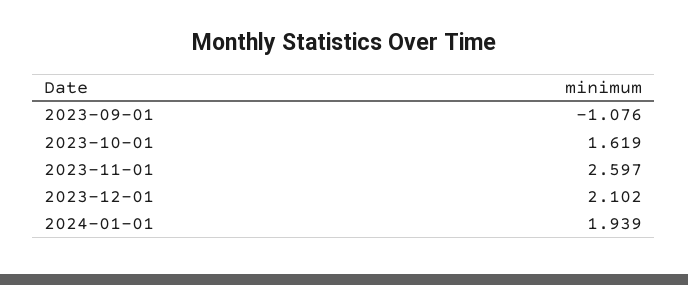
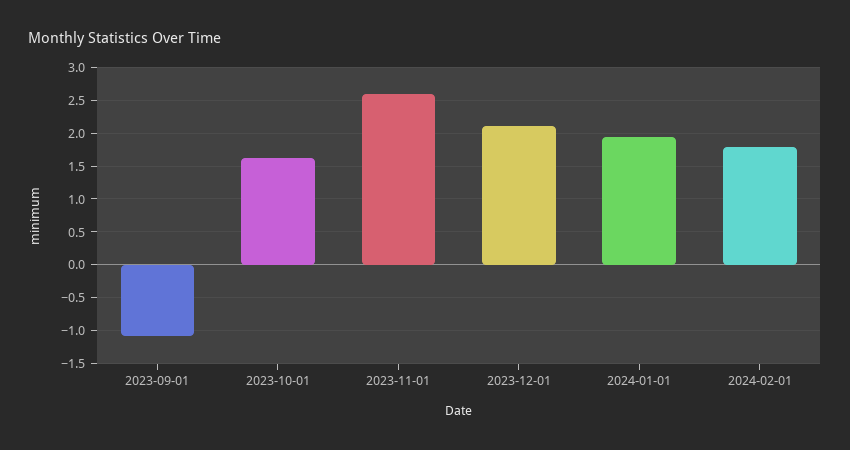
2024-02-01: none -> 1.8

